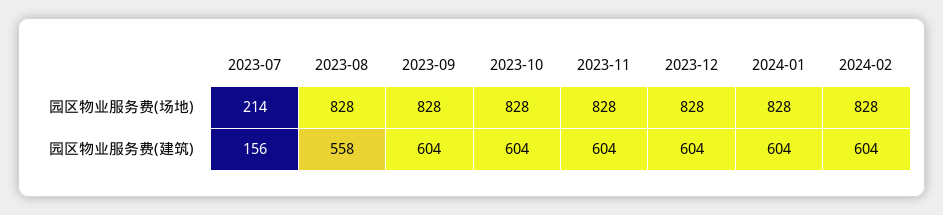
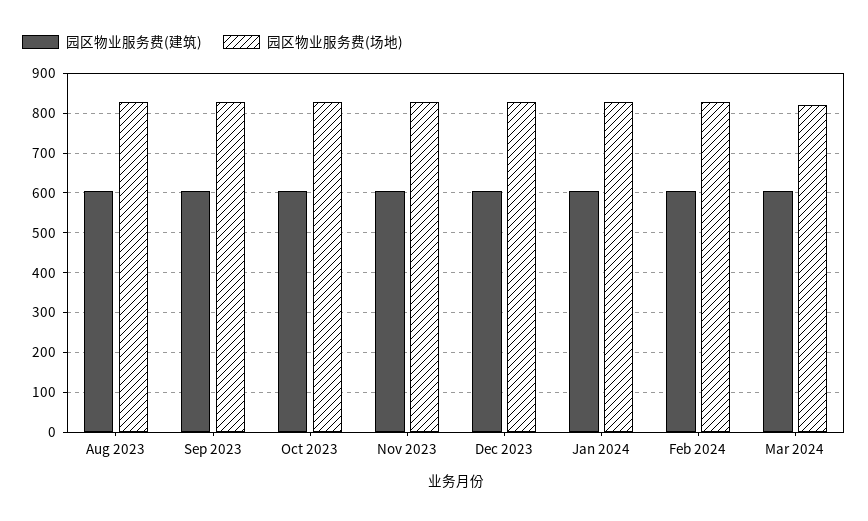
园区物业服务费(场地), 2023-07: 214 -> none
园区物业服务费(建筑), 2023-07: 156 -> none
园区物业服务费(建筑), 2023-08: 558 -> 600
园区物业服务费(建筑), Mar 2024: none -> 600
园区物业服务费(场地), Mar 2024: none -> 820

